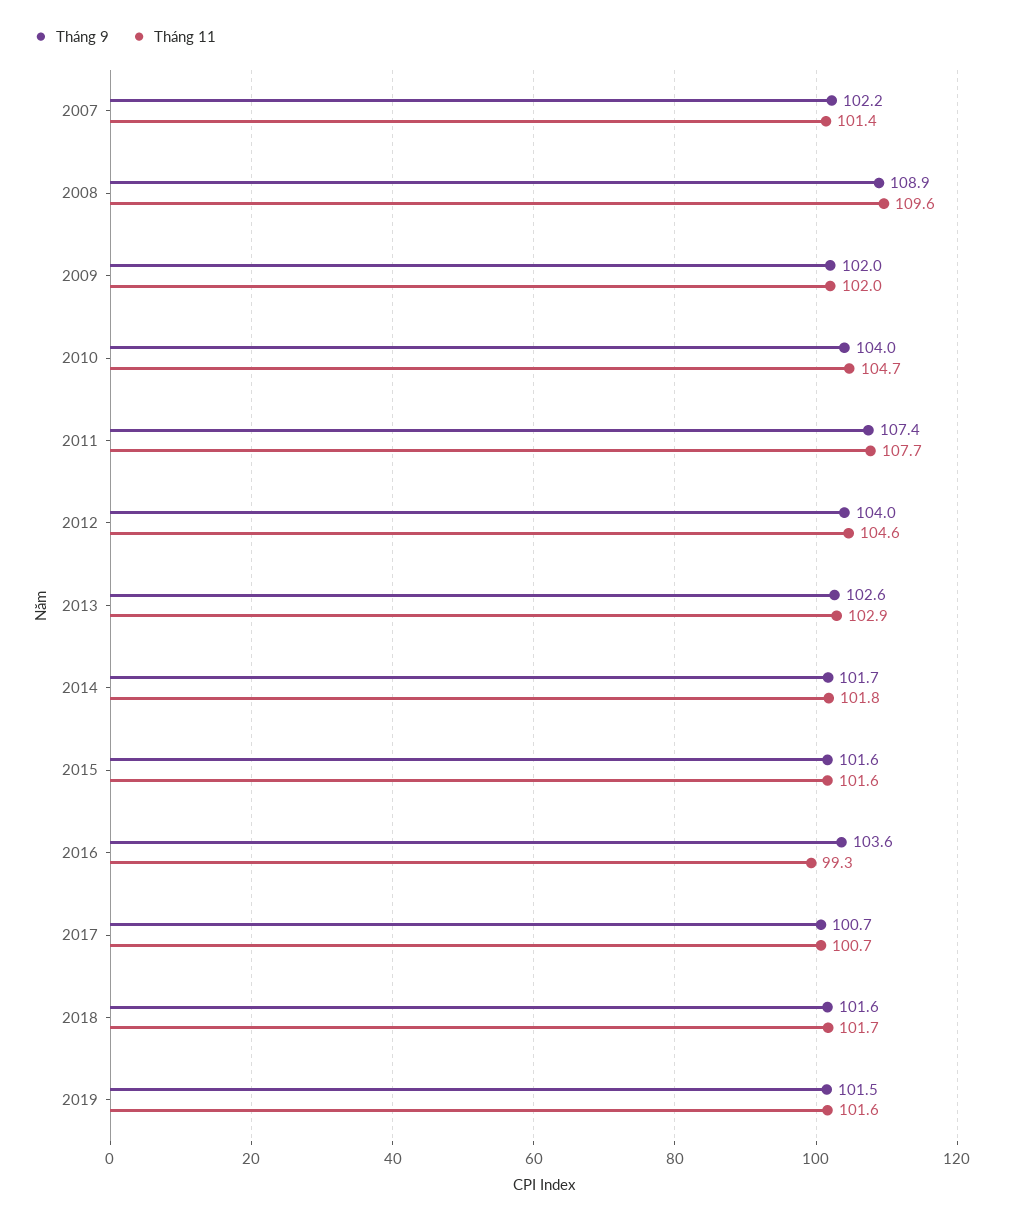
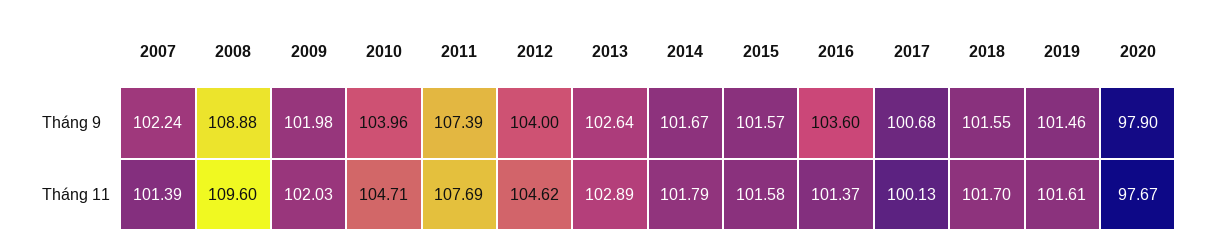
Tháng 11, 2016: 99.3 -> 101.37
Tháng 11, 2017: 100.7 -> 100.13
Tháng 9, 2020: none -> 97.9
Tháng 11, 2020: none -> 97.67

